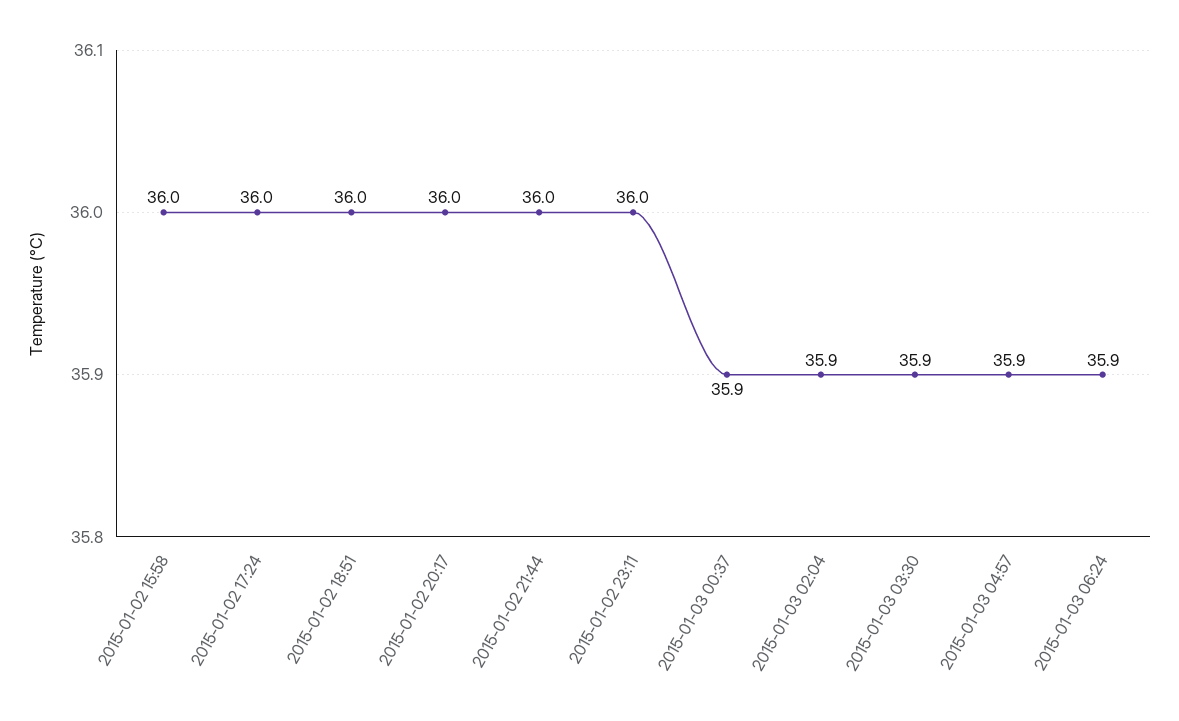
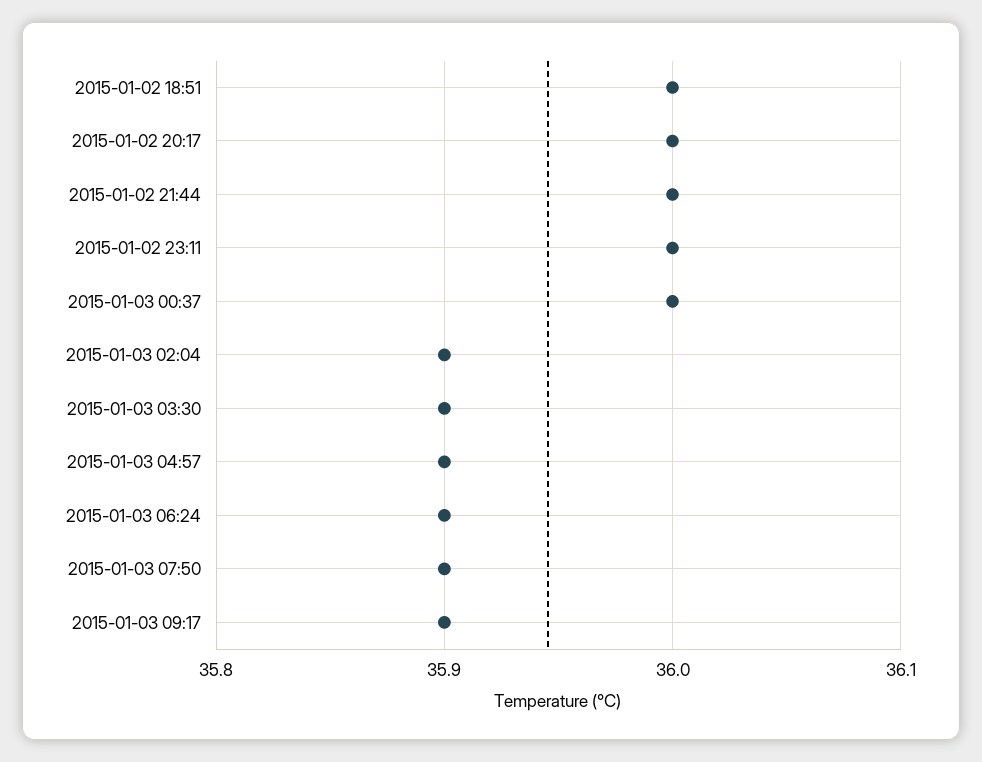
2015-01-02 15:58: 36 -> none
2015-01-02 17:24: 36 -> none
2015-01-03 00:37: 35.9 -> 36
2015-01-03 07:50: none -> 35.9
2015-01-03 09:17: none -> 35.9

